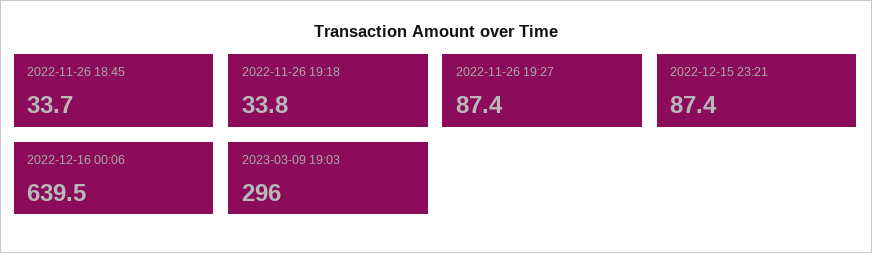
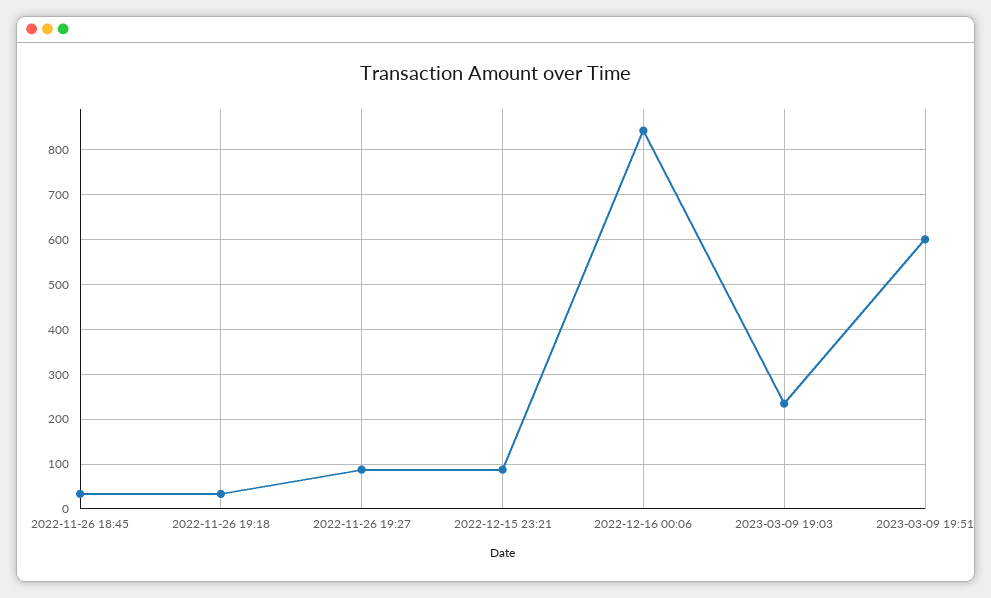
2022-12-16 00:06: 639.5 -> 840
2023-03-09 19:03: 296 -> 240
2023-03-09 19:51: none -> 600

